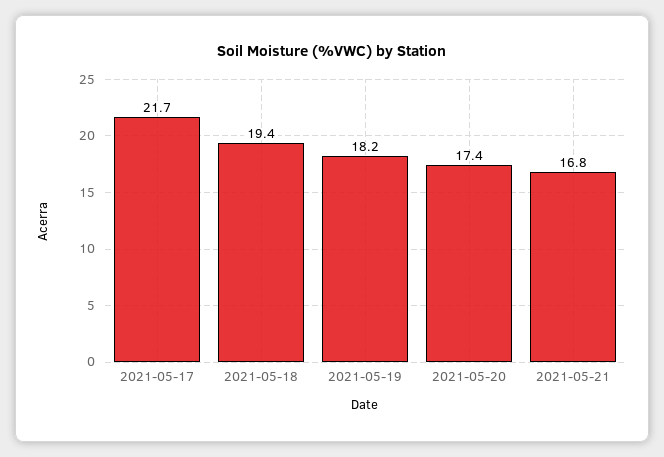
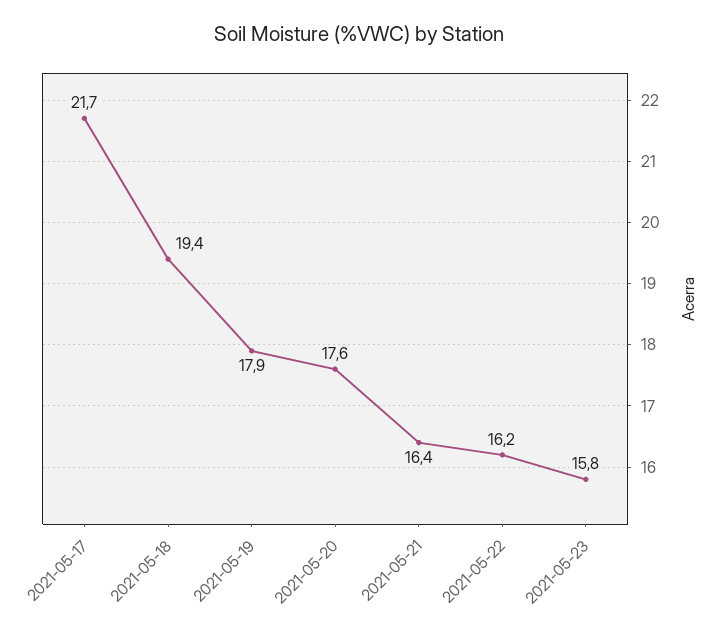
2021-05-19: 18.2 -> 17.9
2021-05-20: 17.4 -> 17.6
2021-05-21: 16.8 -> 16.4
2021-05-22: none -> 16.2
2021-05-23: none -> 15.8

